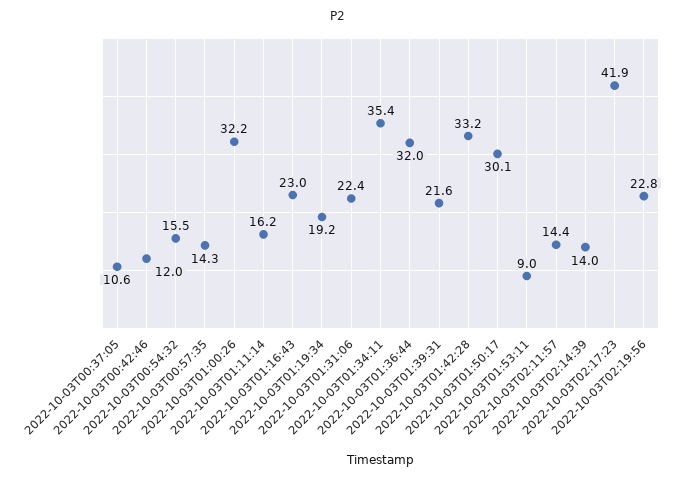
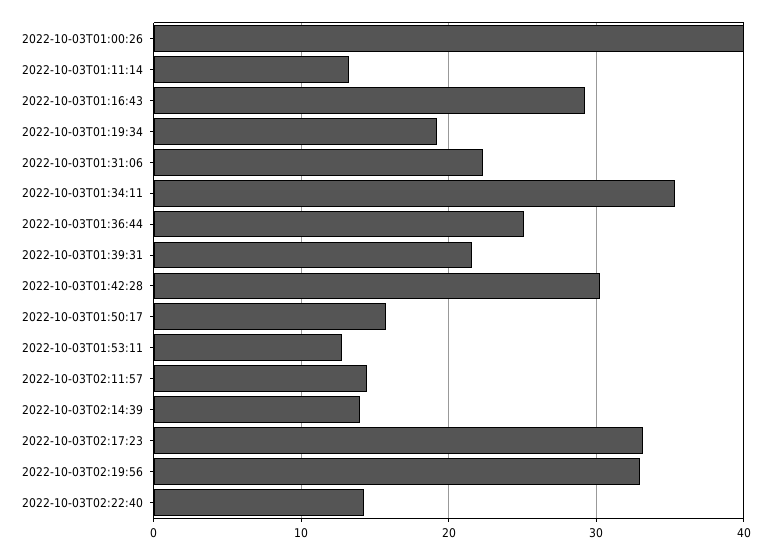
2022-10-03T00:37:05: 10.6 -> none
2022-10-03T00:42:46: 12 -> none
2022-10-03T00:54:32: 15.5 -> none
2022-10-03T00:57:35: 14.3 -> none
2022-10-03T01:00:26: 32.2 -> 40
2022-10-03T01:11:14: 16.2 -> 13
2022-10-03T01:16:43: 23 -> 29
2022-10-03T01:36:44: 32 -> 25
2022-10-03T01:42:28: 33.2 -> 30
2022-10-03T01:50:17: 30.1 -> 16
2022-10-03T01:53:11: 9 -> 13
2022-10-03T02:17:23: 41.9 -> 33
2022-10-03T02:19:56: 22.8 -> 33
2022-10-03T02:22:40: none -> 14

